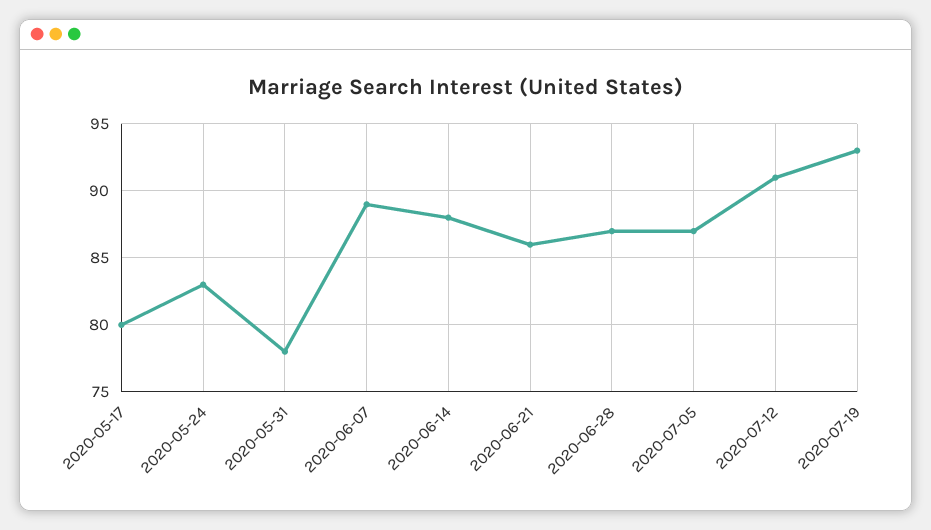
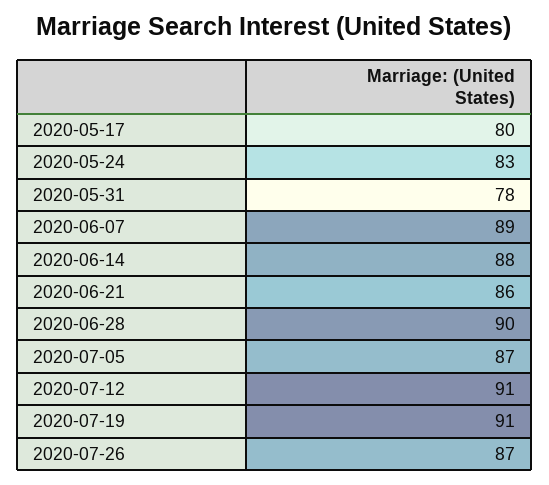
2020-06-28: 87 -> 90
2020-07-19: 93 -> 91
2020-07-26: none -> 87

